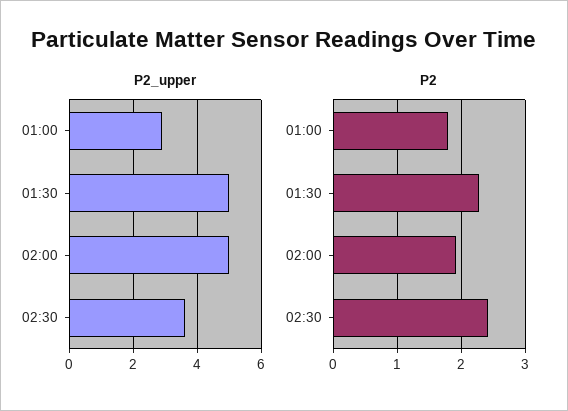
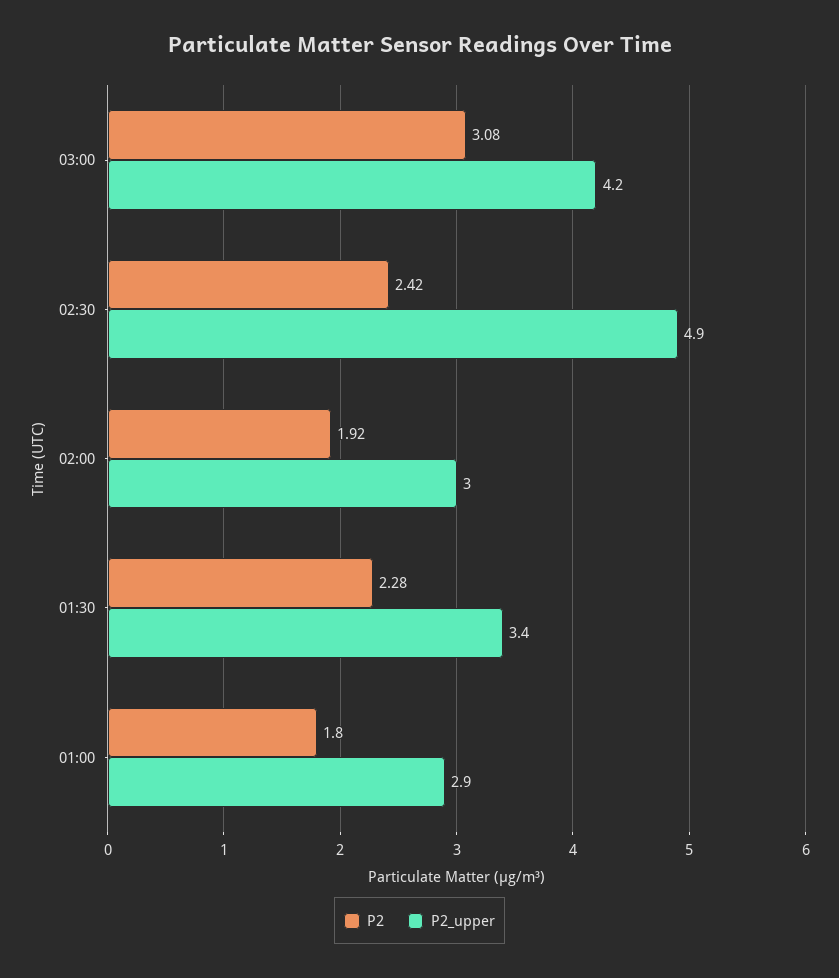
P2_upper, 01:30: 5 -> 3.4
P2_upper, 02:00: 5 -> 3
P2_upper, 02:30: 3.5 -> 4.9
P2, 03:00: none -> 3.08
P2_upper, 03:00: none -> 4.2

